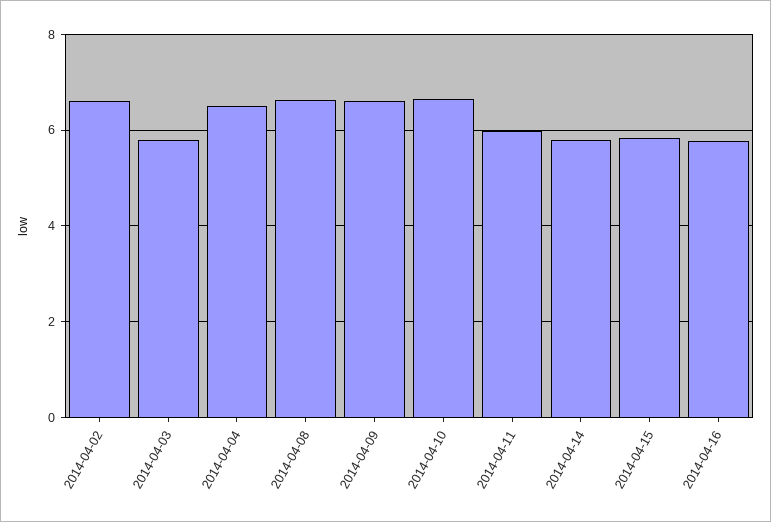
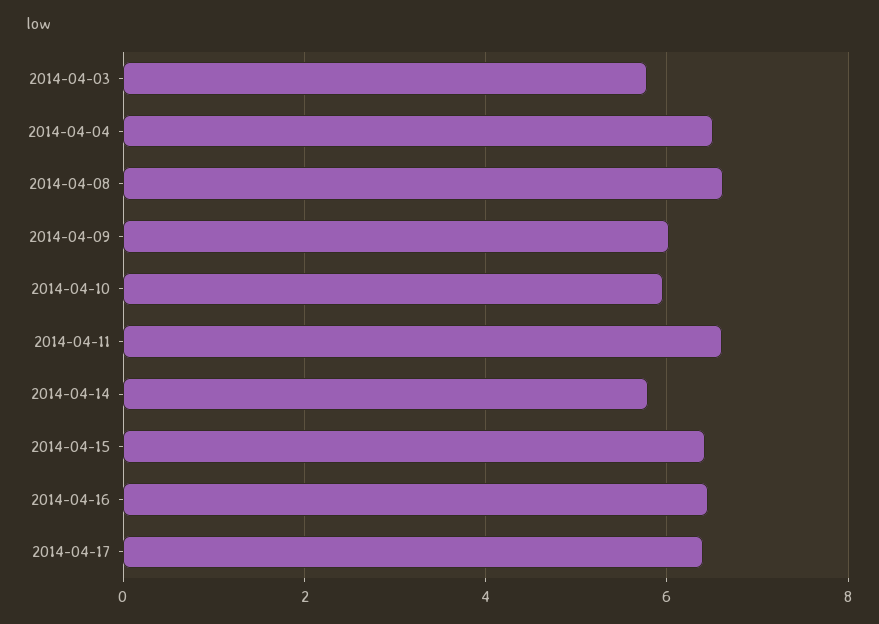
2014-04-02: 6.6 -> none
2014-04-09: 6.6 -> 6
2014-04-10: 6.6 -> 6
2014-04-11: 6 -> 6.6
2014-04-15: 5.8 -> 6.4
2014-04-16: 5.8 -> 6.4
2014-04-17: none -> 6.4

